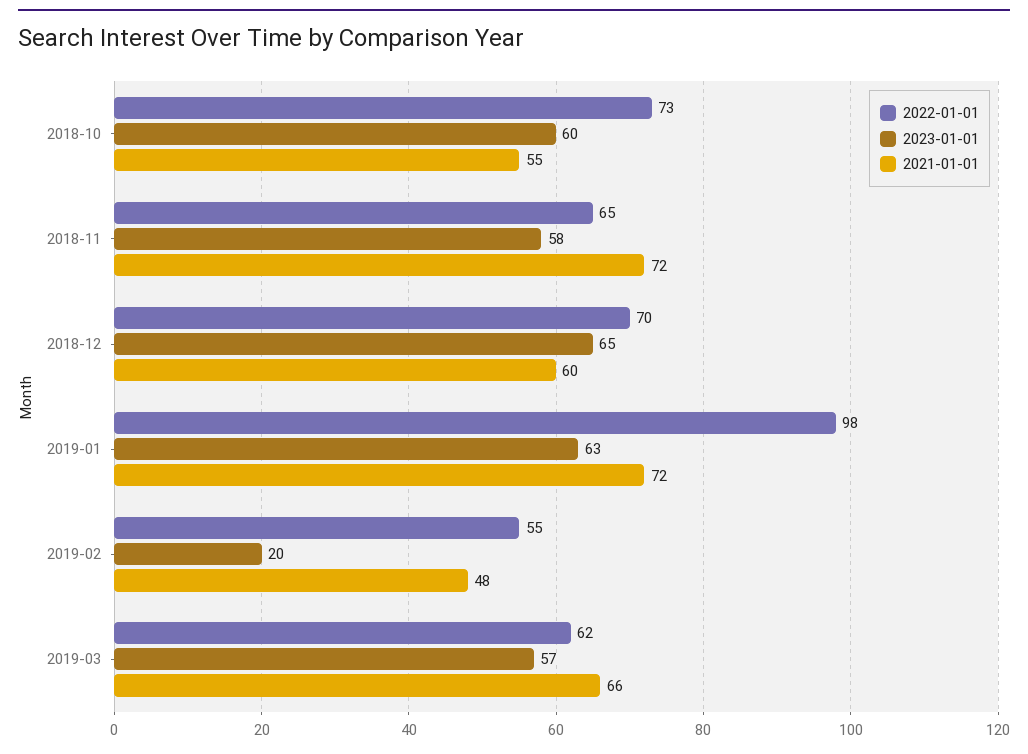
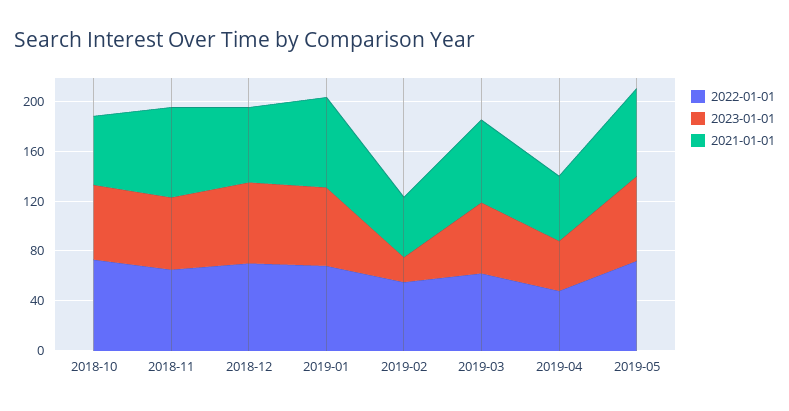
2022-01-01, 2019-01: 98 -> 70
2022-01-01, 2019-04: none -> 50
2023-01-01, 2019-04: none -> 40
2021-01-01, 2019-04: none -> 50
2022-01-01, 2019-05: none -> 70
2023-01-01, 2019-05: none -> 70
2021-01-01, 2019-05: none -> 70

